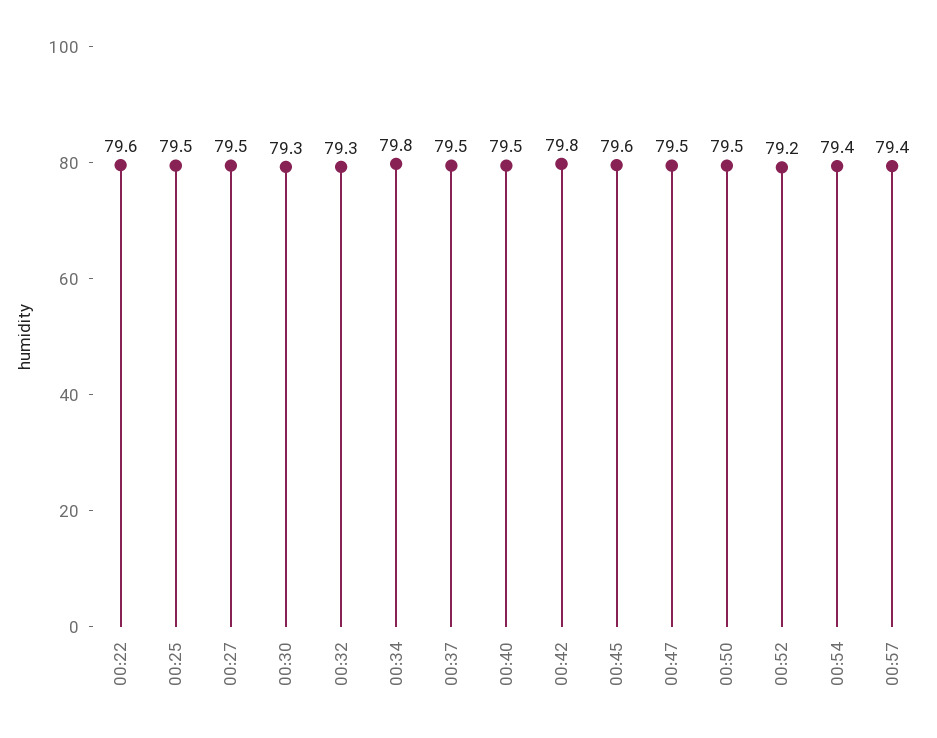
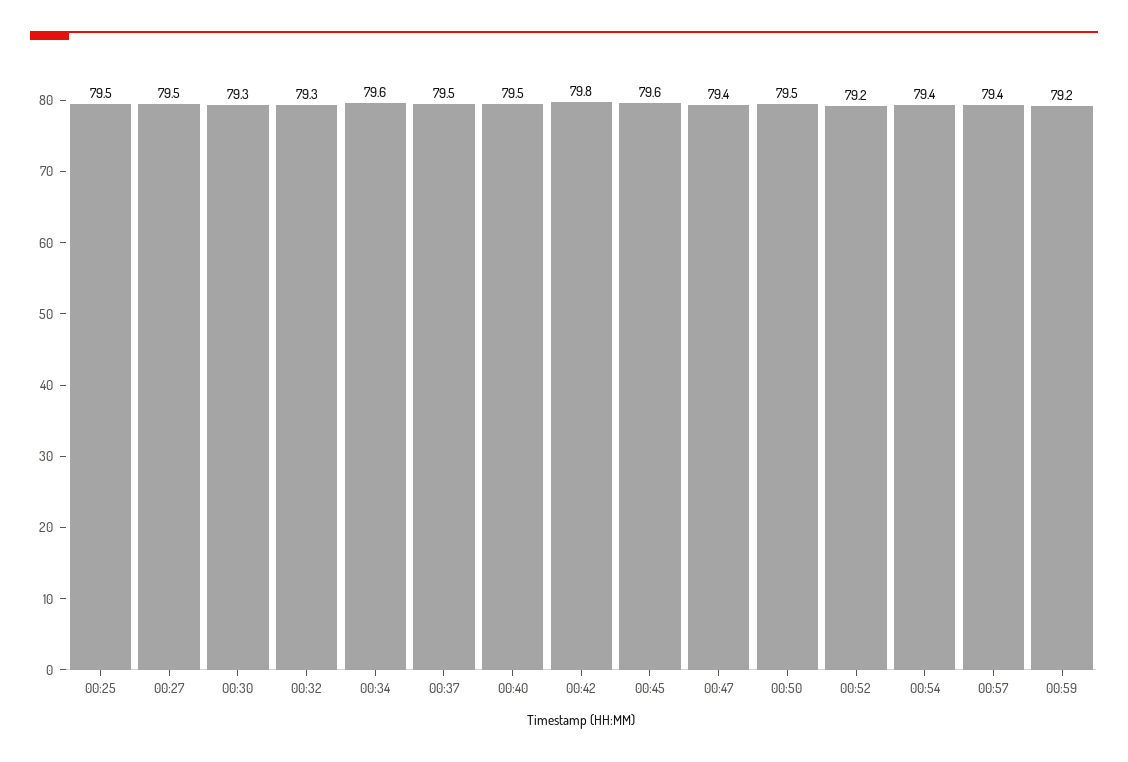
00:22: 79.6 -> none
00:34: 79.8 -> 79.6
00:47: 79.5 -> 79.4
00:59: none -> 79.2

